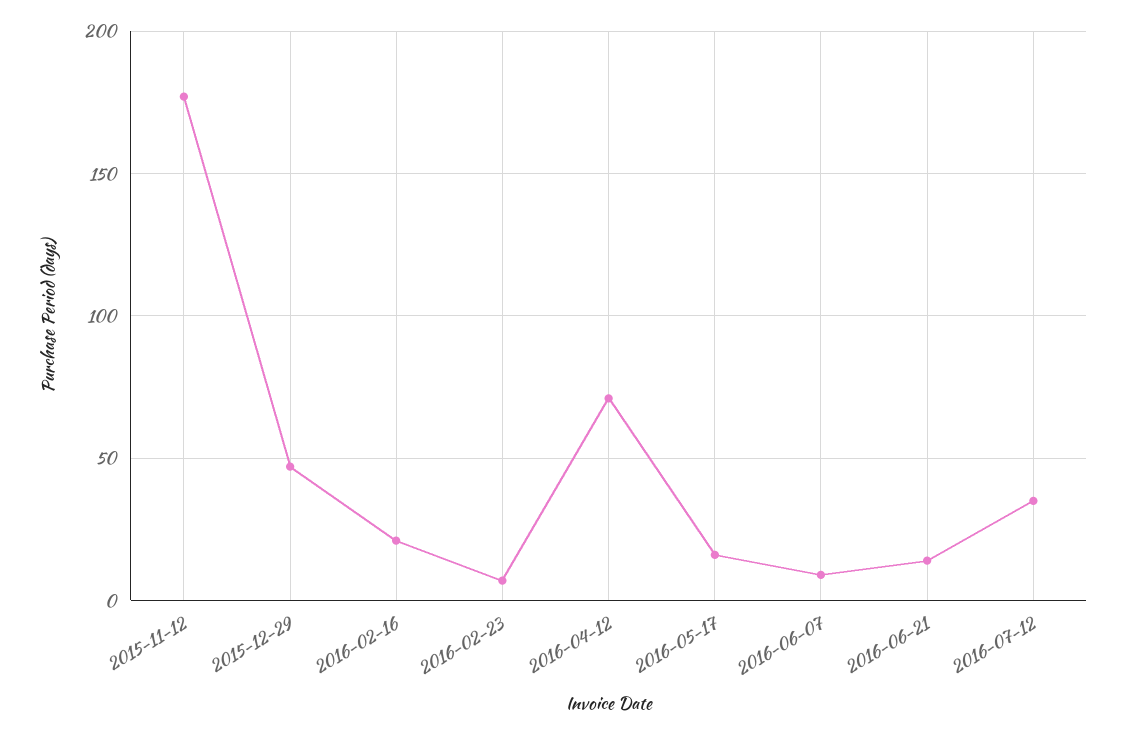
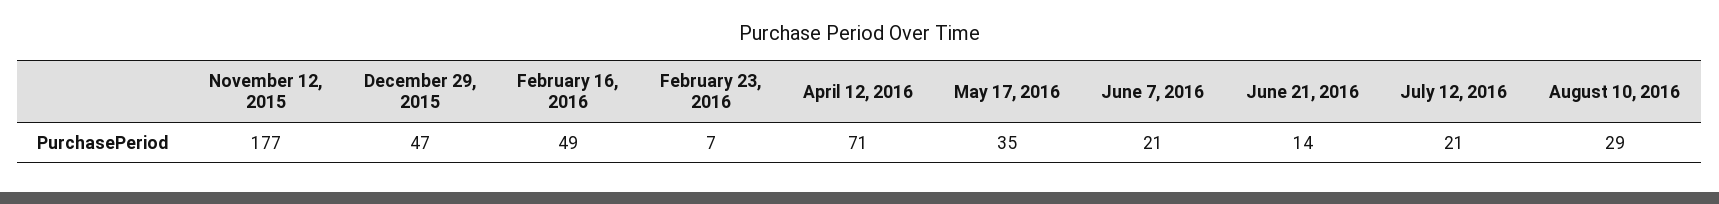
2016-02-16: 20 -> 49
2016-05-17: 15 -> 35
2016-06-07: 10 -> 21
2016-07-12: 35 -> 21
August 10, 2016: none -> 29

